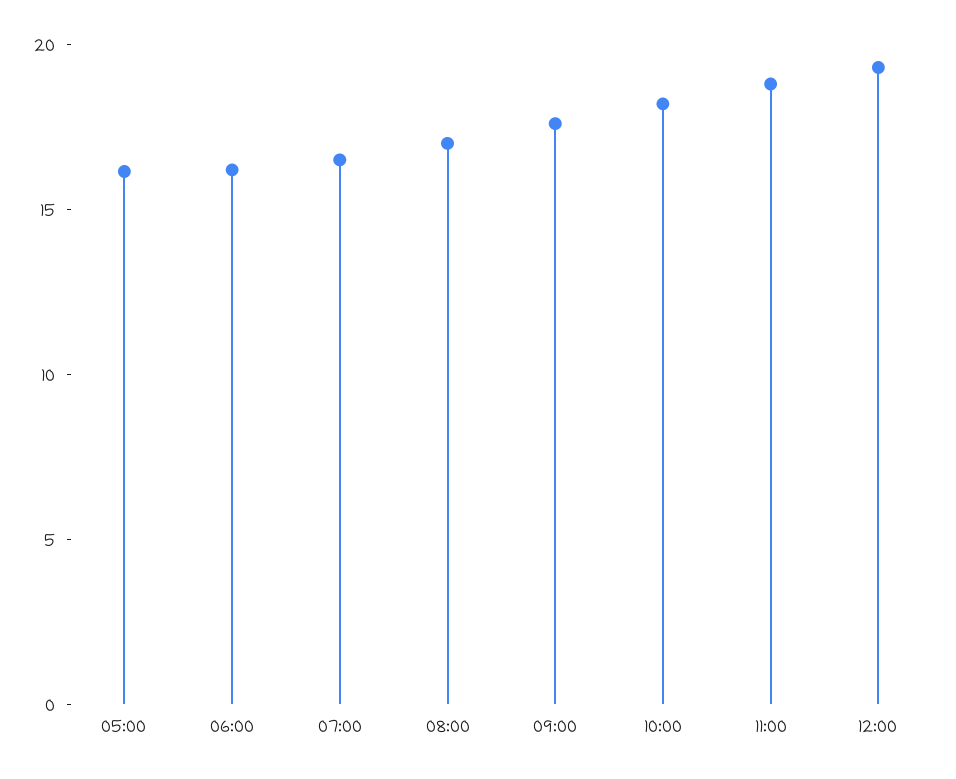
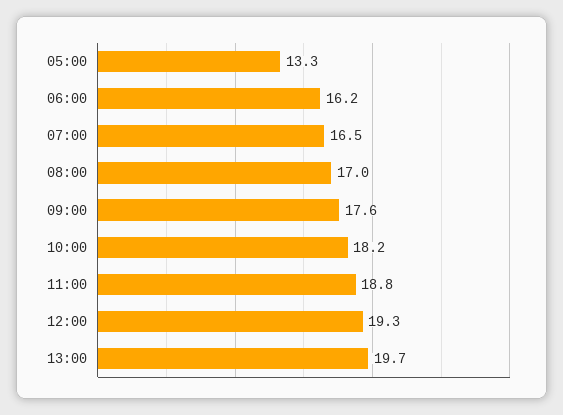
05:00: 16 -> 13.3
13:00: none -> 19.7

